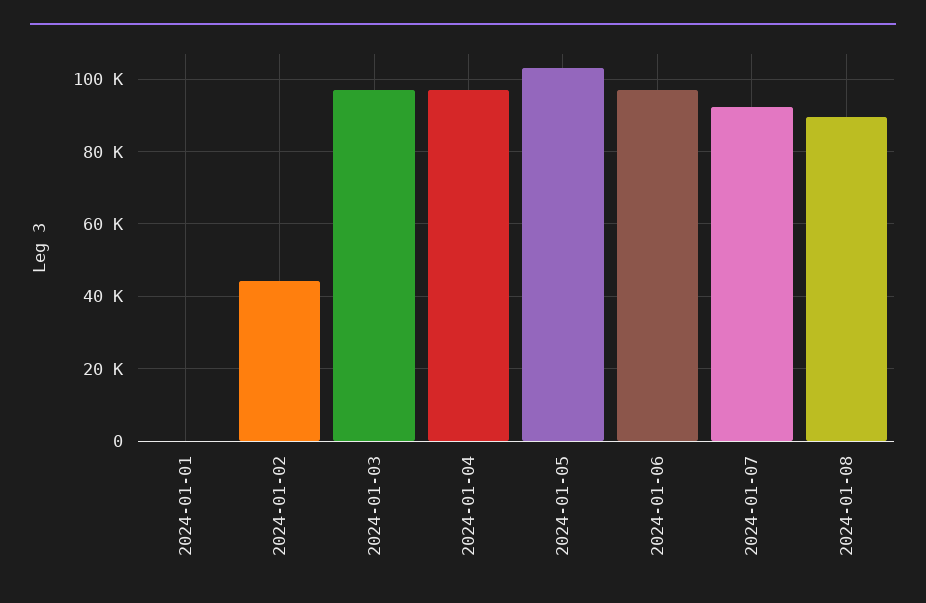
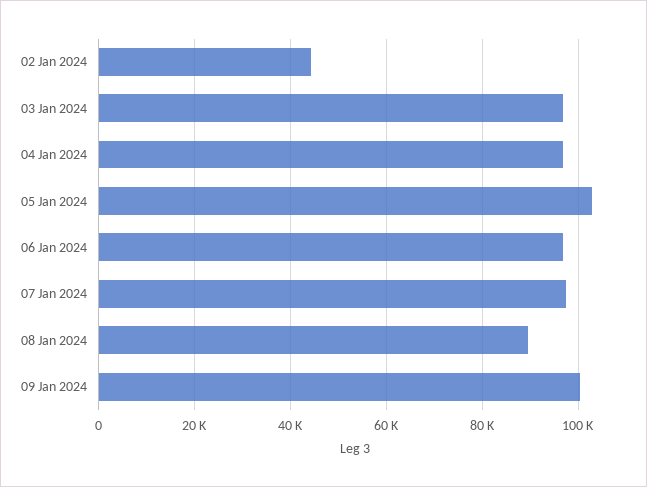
2024-01-01: 0 -> none
2024-01-07: 92000 -> 98000
09 Jan 2024: none -> 100000

